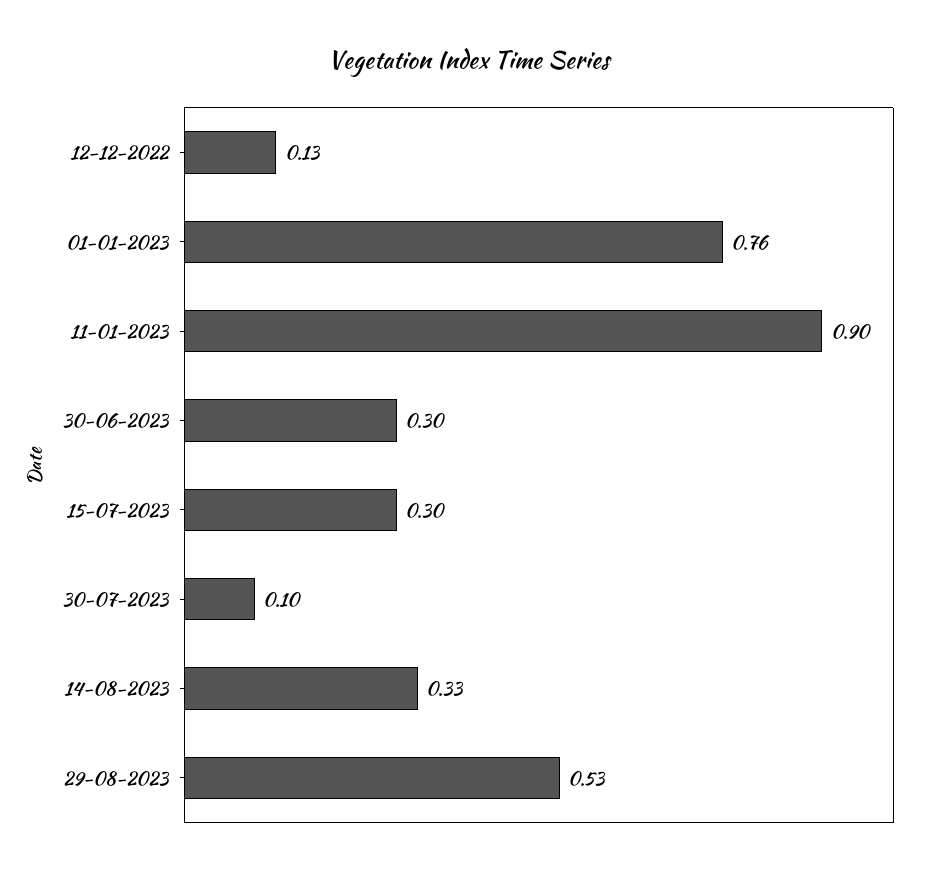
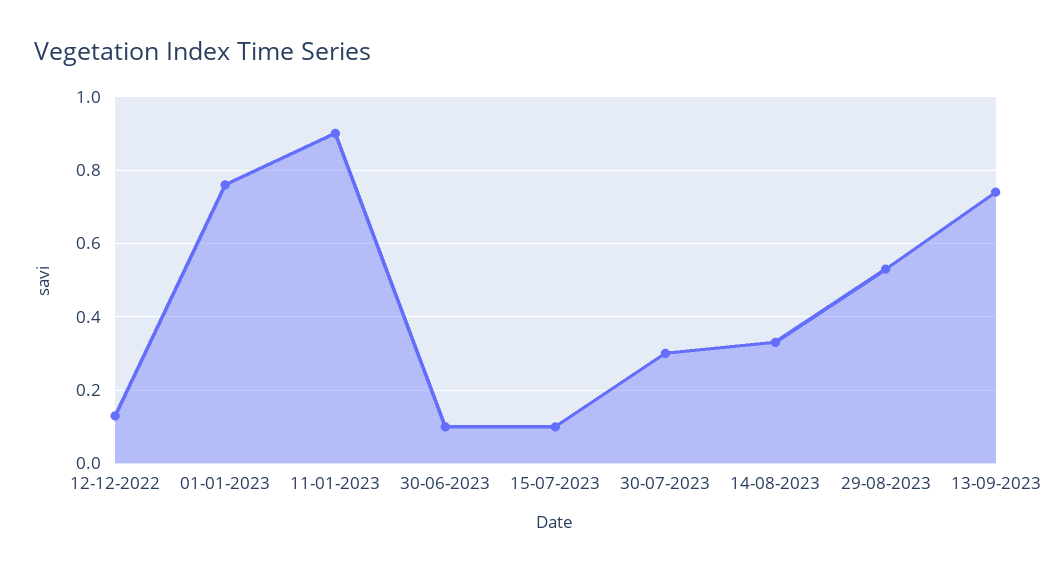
30-06-2023: 0.3 -> 0.1
15-07-2023: 0.3 -> 0.1
30-07-2023: 0.1 -> 0.3
13-09-2023: none -> 0.75

